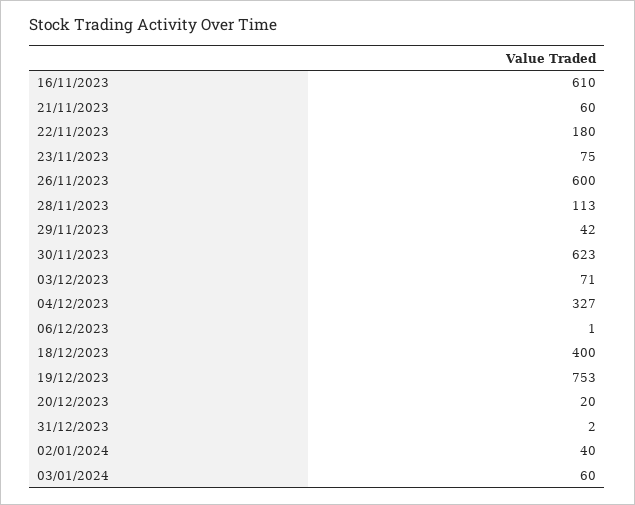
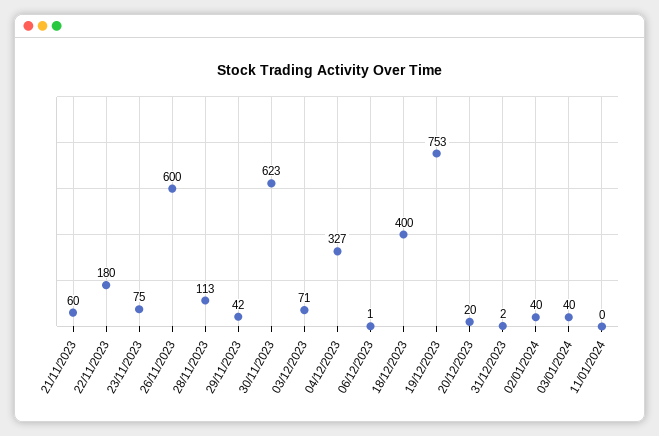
16/11/2023: 610 -> none
03/01/2024: 60 -> 40
11/01/2024: none -> 0

